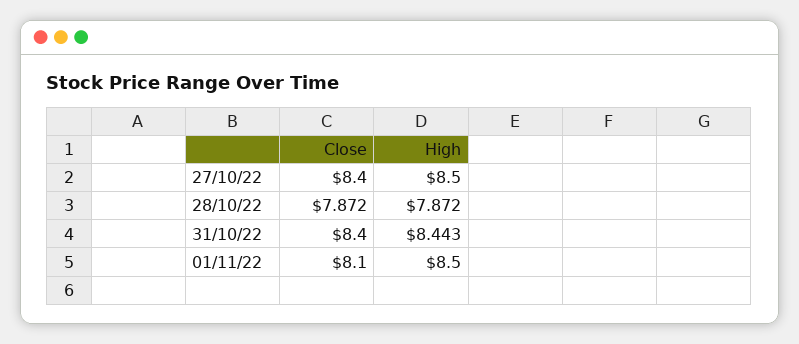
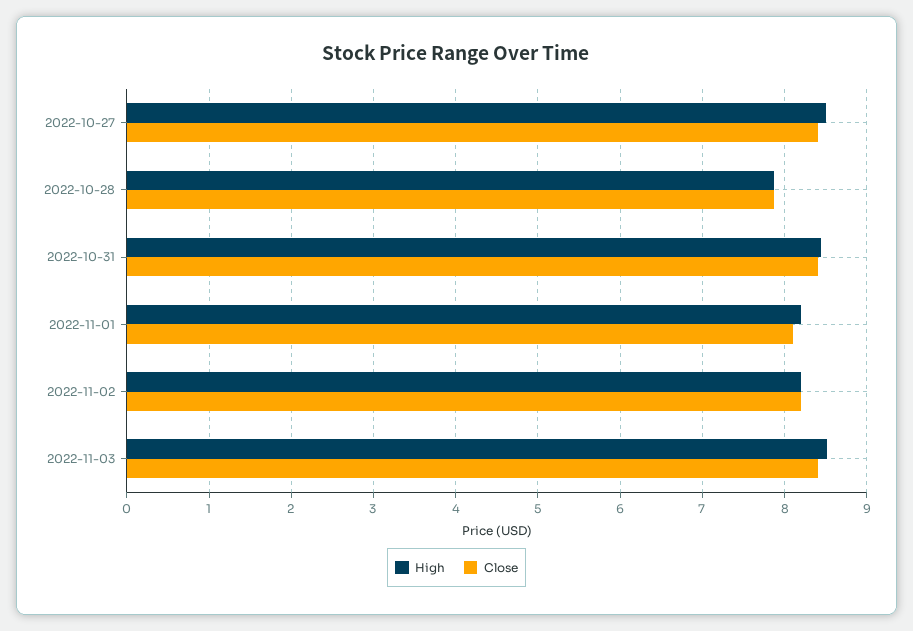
High, 01/11/22: 8.5 -> 8.2
High, 2022-11-02: none -> 8.2
Close, 2022-11-02: none -> 8.2
High, 2022-11-03: none -> 8.5
Close, 2022-11-03: none -> 8.4

